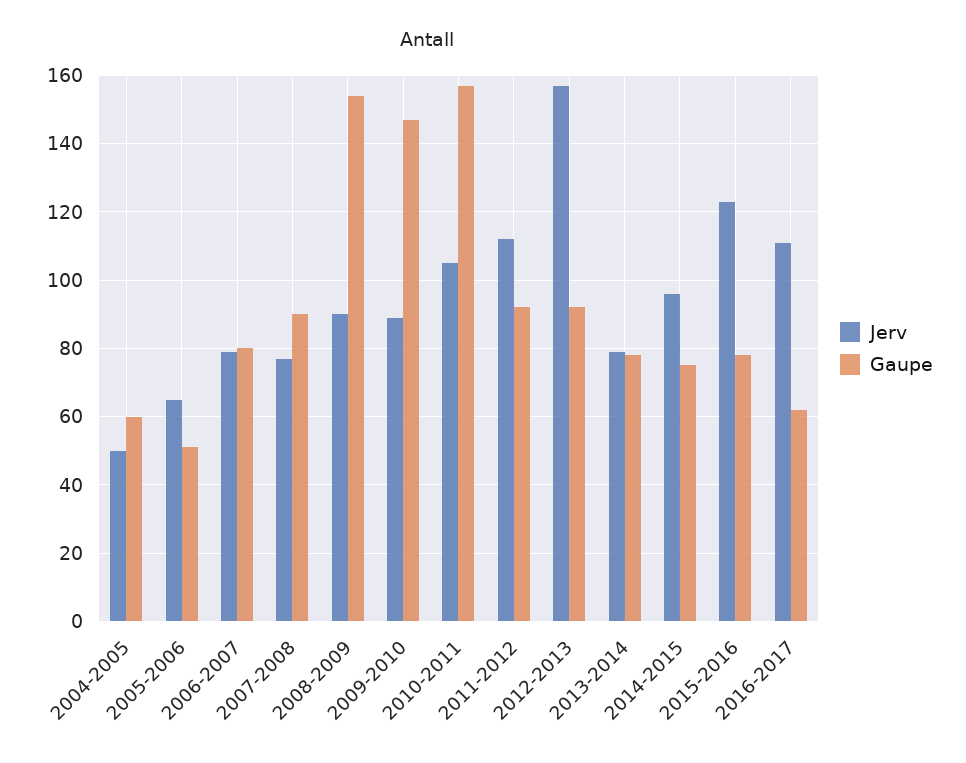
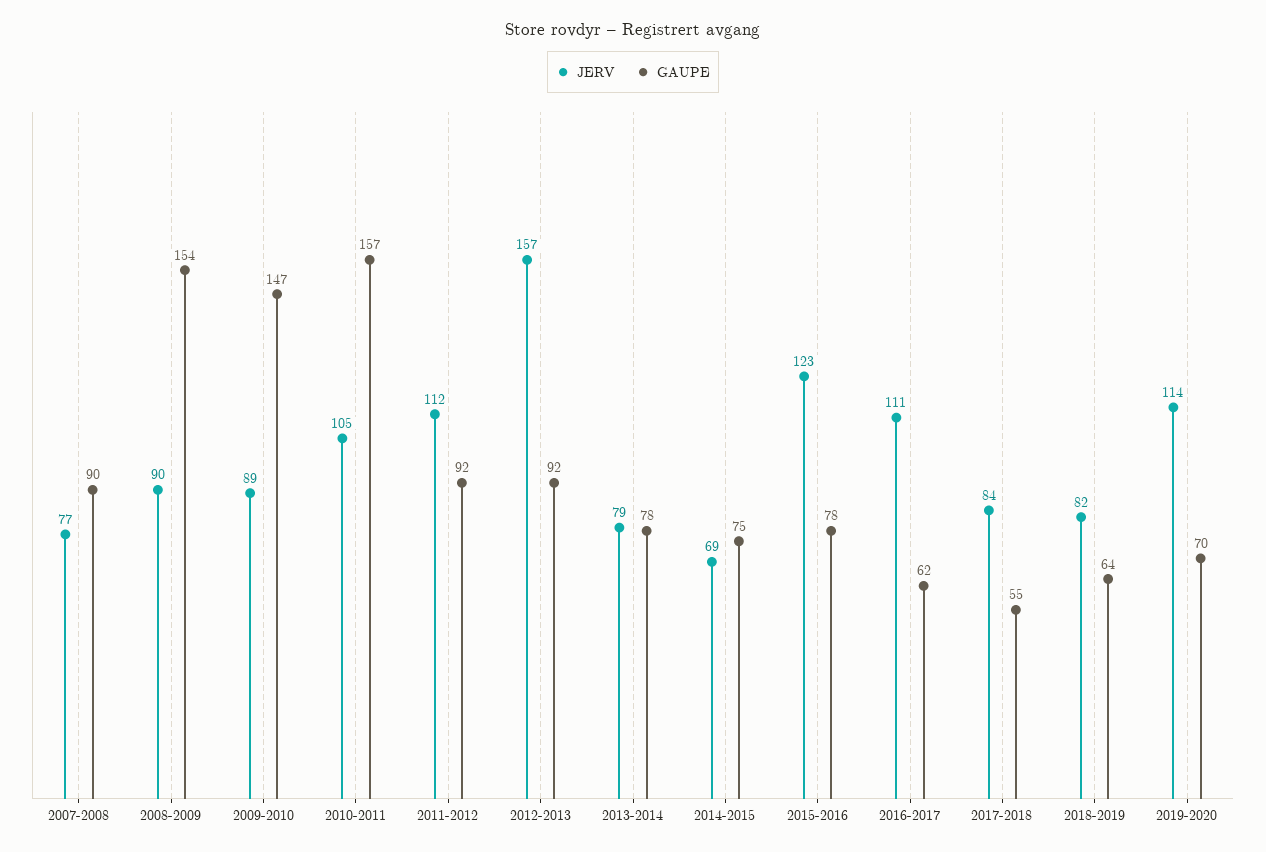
Jerv, 2004-2005: 50 -> none
Gaupe, 2004-2005: 60 -> none
Jerv, 2005-2006: 65 -> none
Gaupe, 2005-2006: 50 -> none
Jerv, 2006-2007: 80 -> none
Gaupe, 2006-2007: 80 -> none
Jerv, 2014-2015: 95 -> 69
Jerv, 2017-2018: none -> 84
Gaupe, 2017-2018: none -> 55
Jerv, 2018-2019: none -> 82
Gaupe, 2018-2019: none -> 64
Jerv, 2019-2020: none -> 114
Gaupe, 2019-2020: none -> 70

